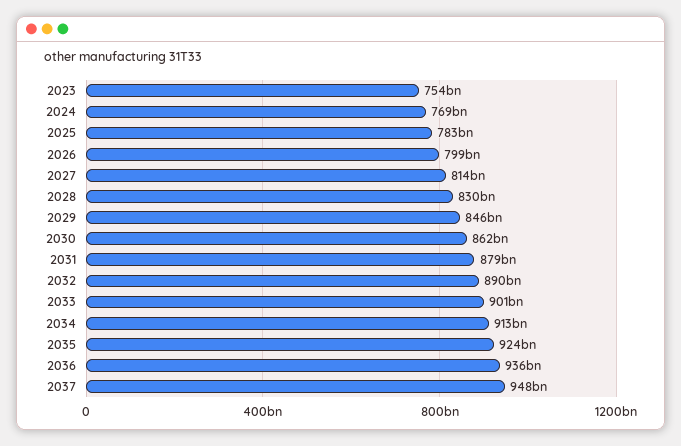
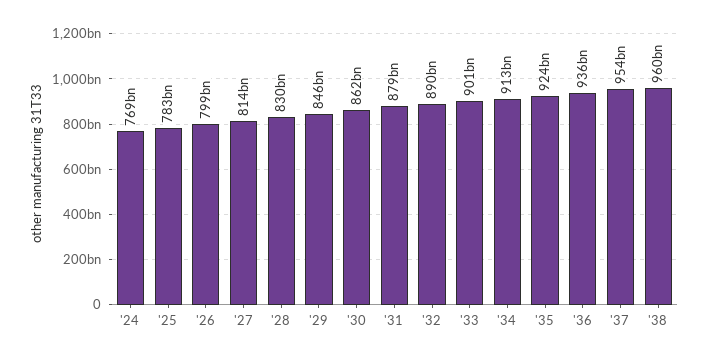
2023: 754000000000 -> none
2037: 948000000000 -> 954000000000
'38: none -> 960000000000

